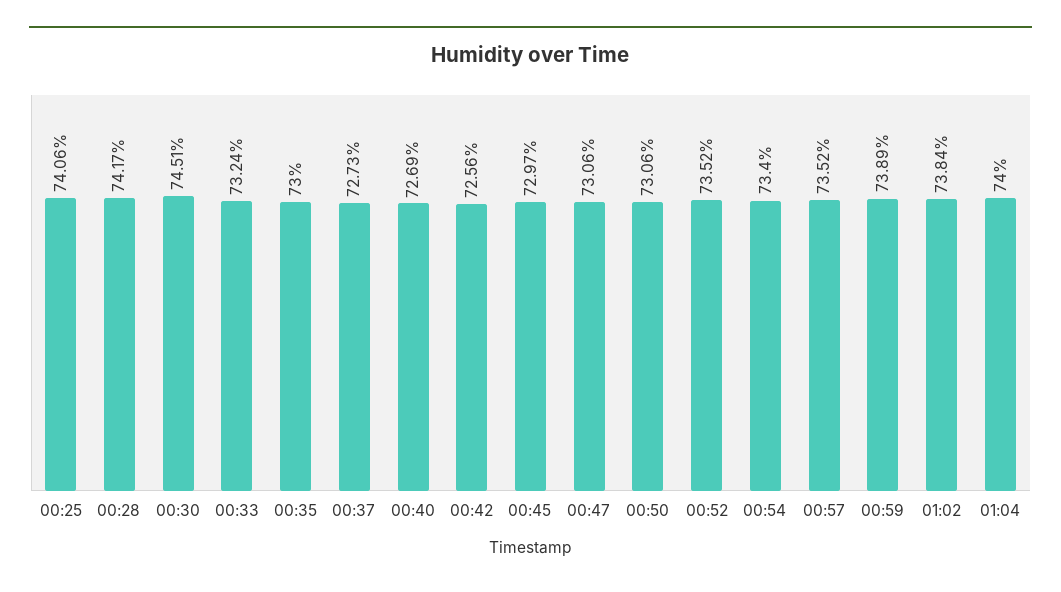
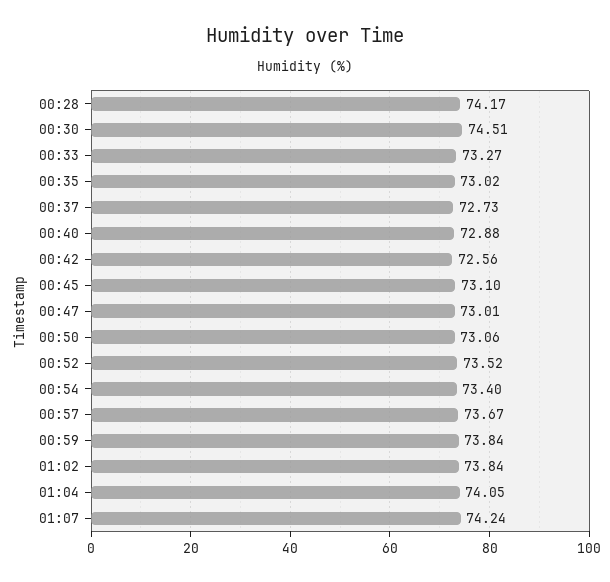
00:25: 74.06 -> none
00:33: 73.24 -> 73.27
00:35: 73 -> 73.02
00:40: 72.69 -> 72.88
00:45: 72.97 -> 73.1
00:47: 73.06 -> 73.01
00:57: 73.52 -> 73.67
00:59: 73.89 -> 73.84
01:04: 74 -> 74.05
01:07: none -> 74.24

